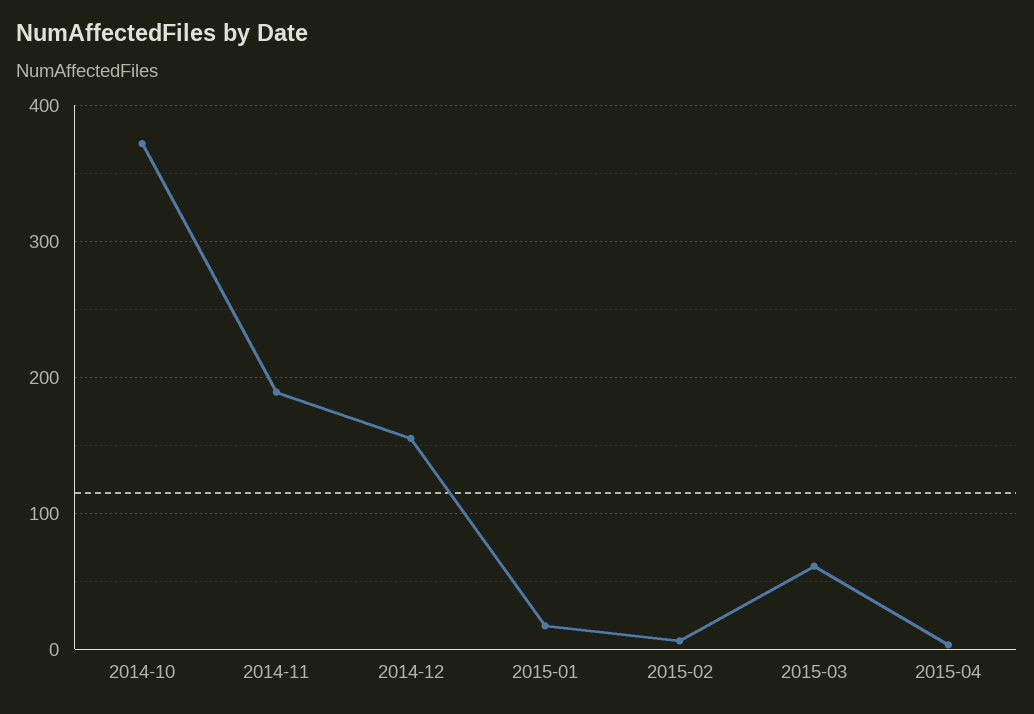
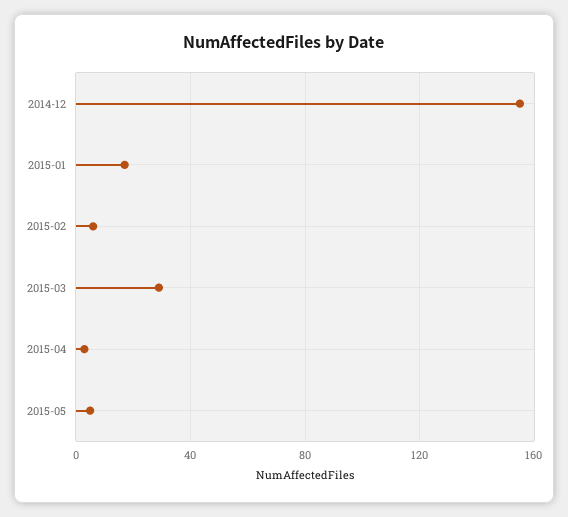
2014-10: 370 -> none
2014-11: 190 -> none
2015-03: 60 -> 30
2015-05: none -> 5

